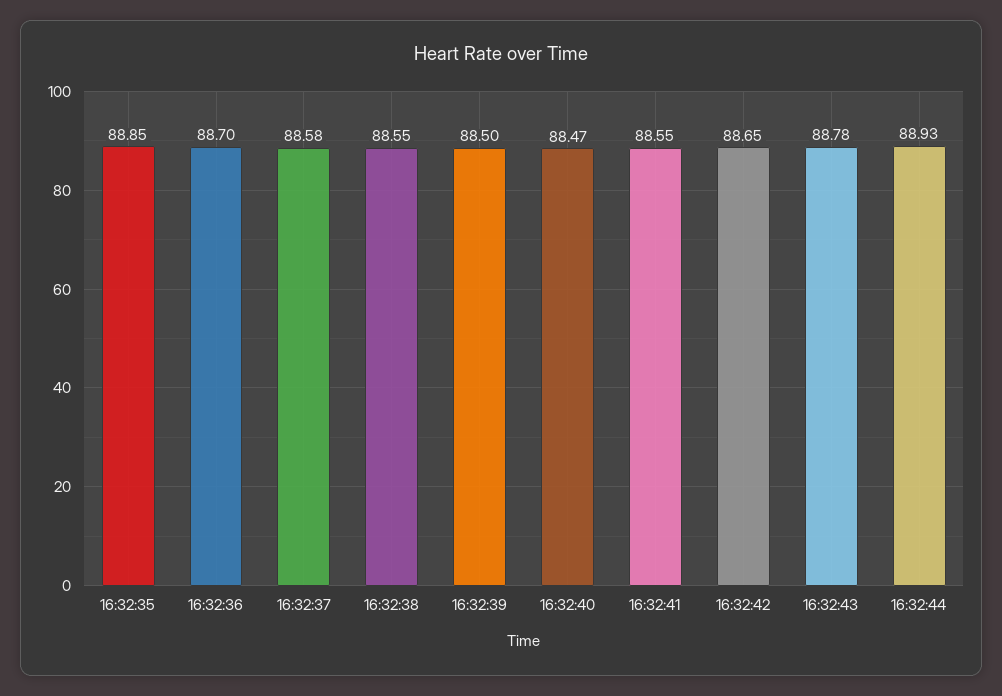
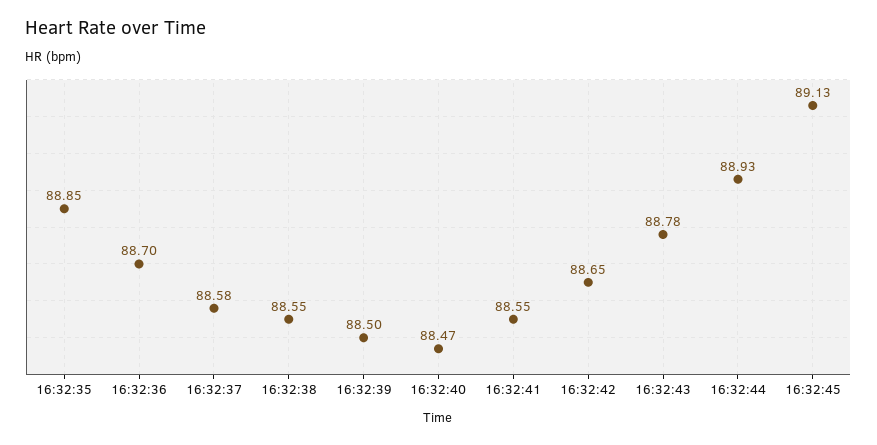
16:32:45: none -> 89.13

